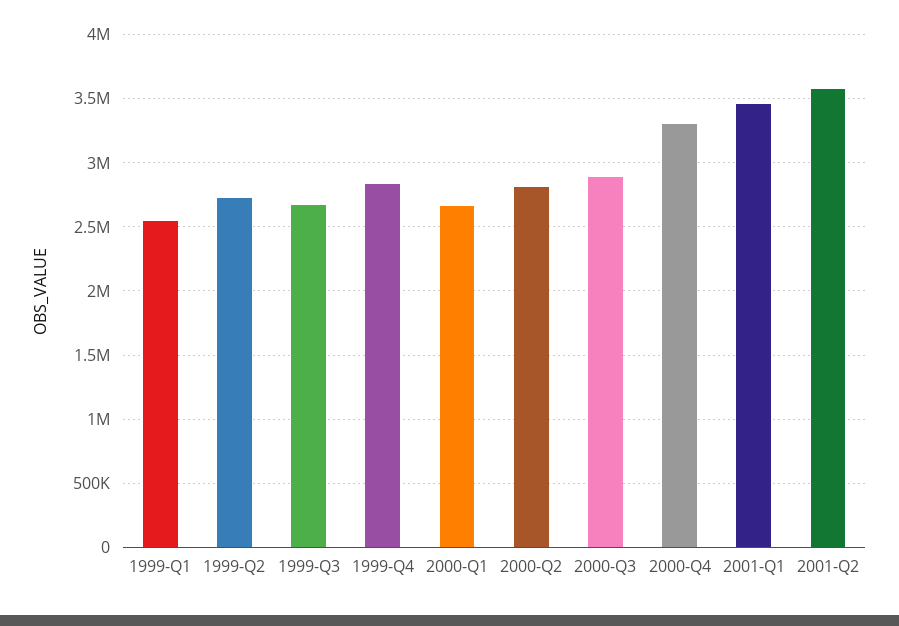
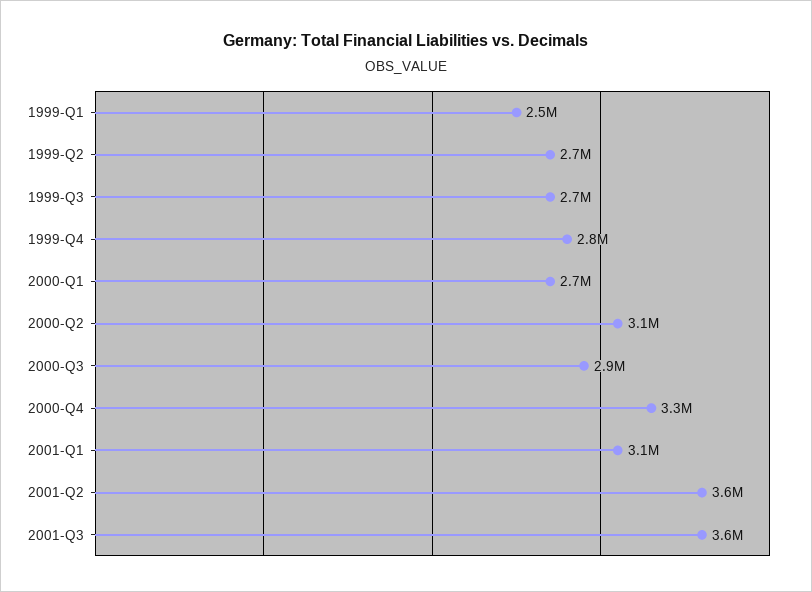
2000-Q2: 2800000 -> 3100000
2001-Q1: 3450000 -> 3100000
2001-Q3: none -> 3600000

